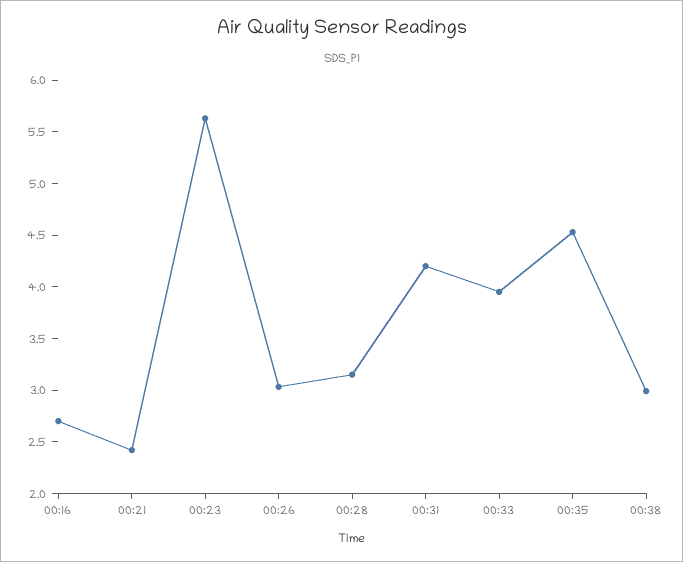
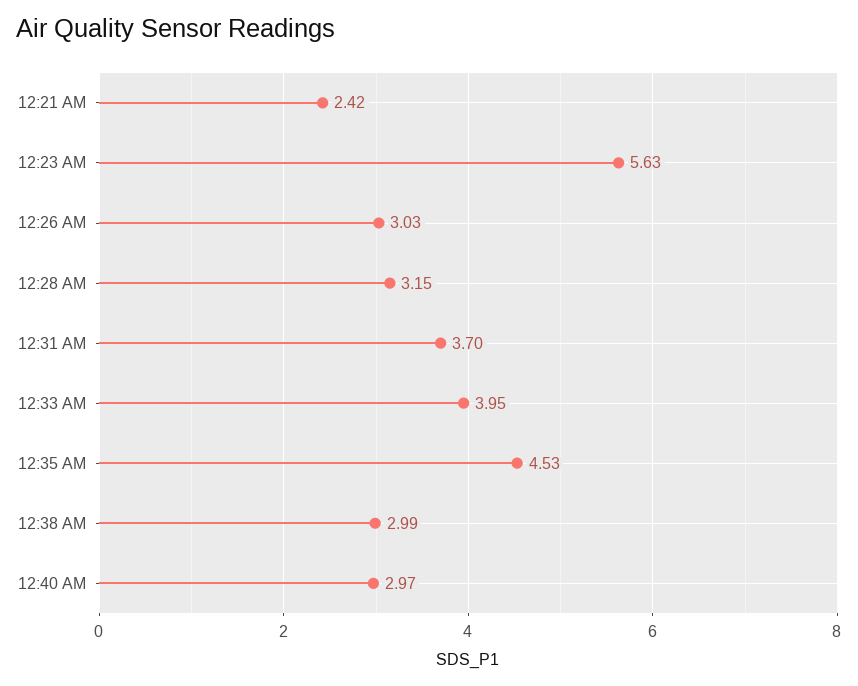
00:16: 2.7 -> none
00:31: 4.2 -> 3.7
12:40 AM: none -> 2.97

